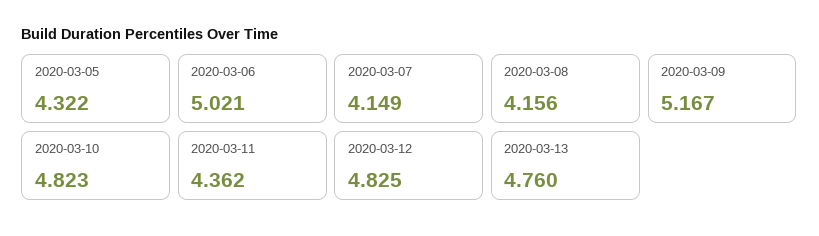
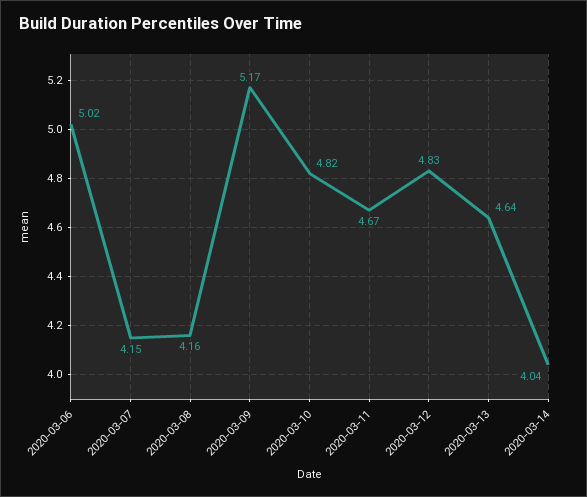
2020-03-05: 4.322 -> none
2020-03-11: 4.362 -> 4.67
2020-03-13: 4.76 -> 4.64
2020-03-14: none -> 4.04

